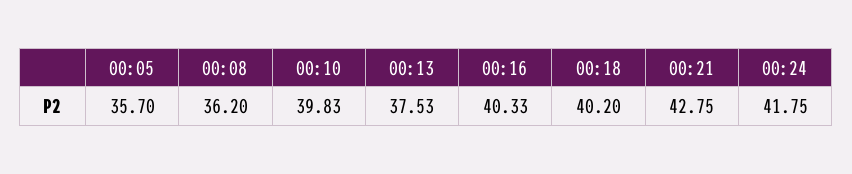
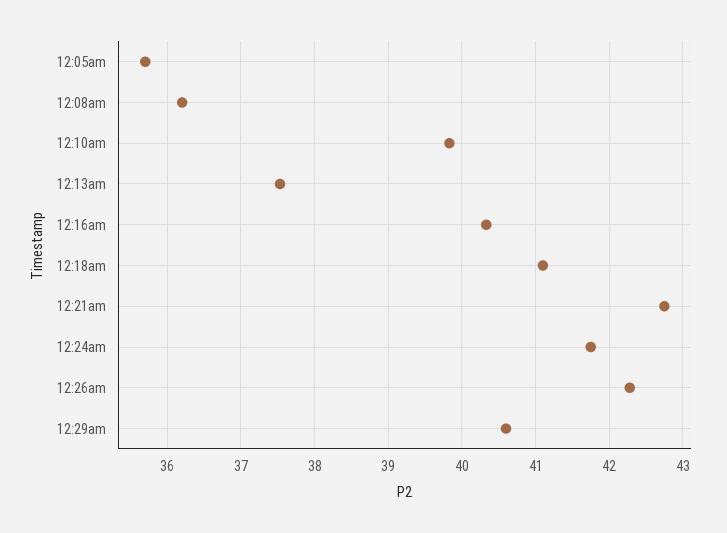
00:18: 40.2 -> 41.1
12:26am: none -> 42.3
12:29am: none -> 40.6

